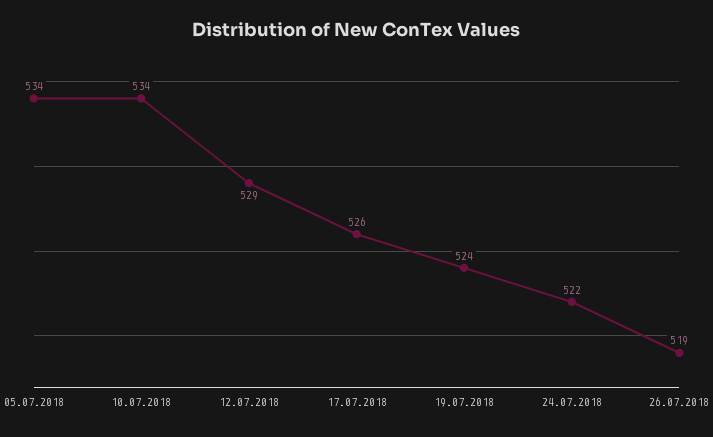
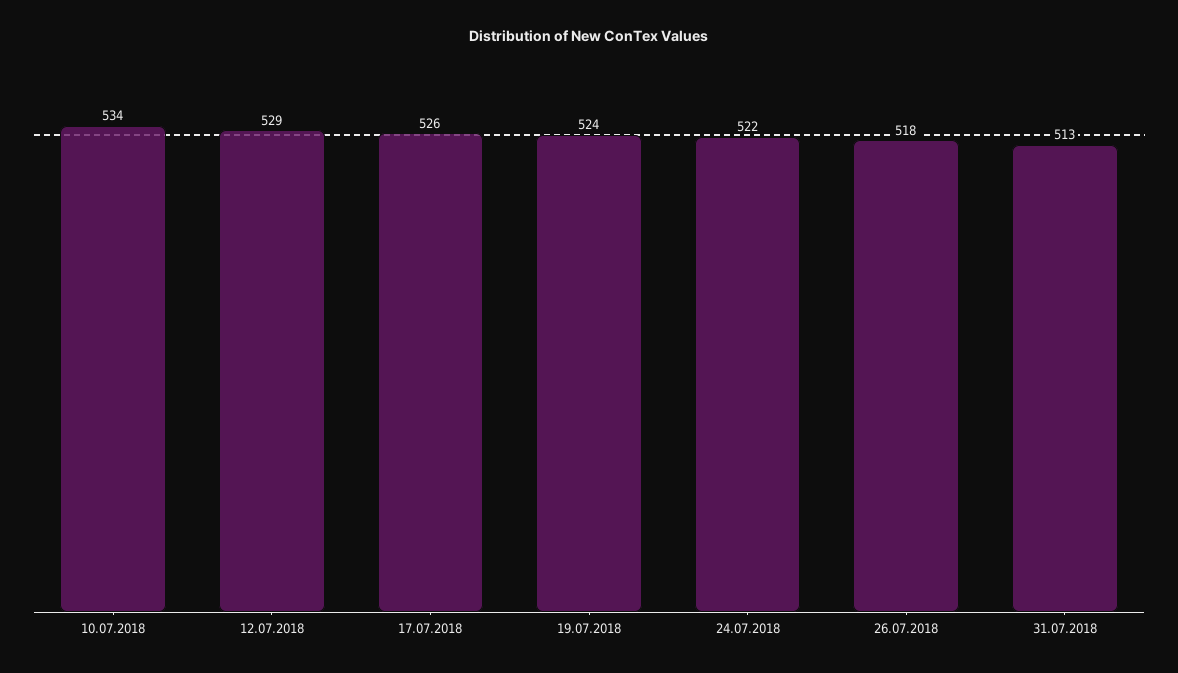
05.07.2018: 534 -> none
26.07.2018: 519 -> 518
31.07.2018: none -> 513

